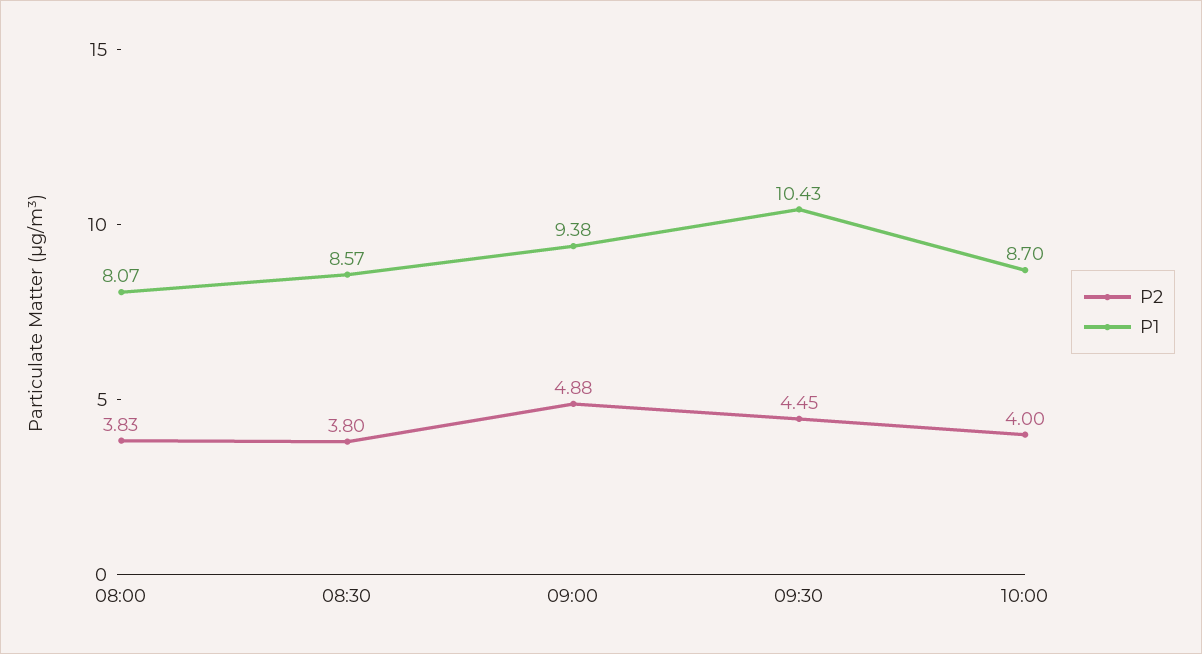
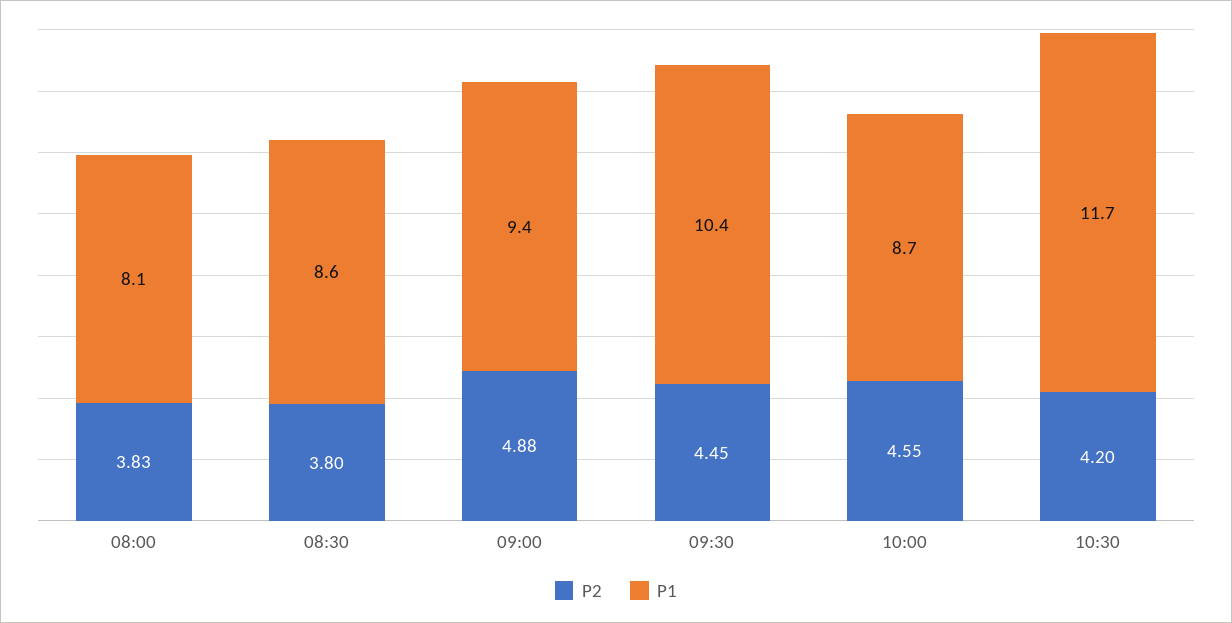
P2, 10:00: 4 -> 4.55
P2, 10:30: none -> 4.2
P1, 10:30: none -> 11.7

